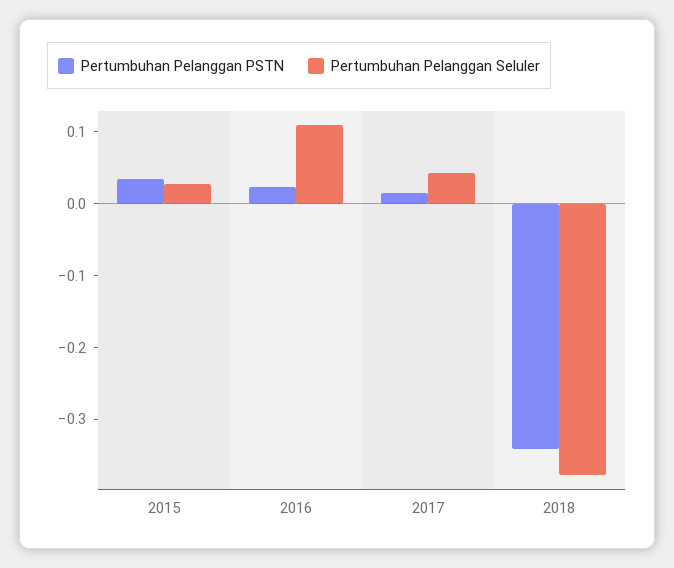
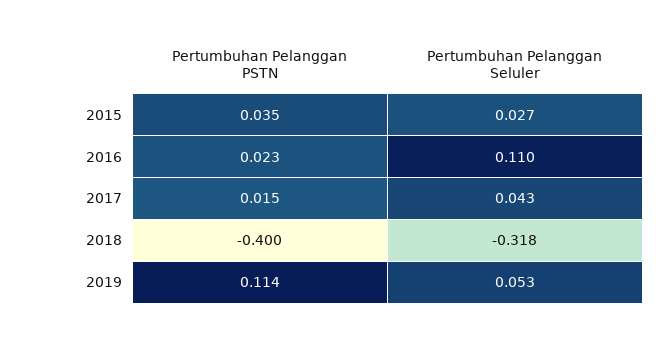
Pertumbuhan Pelanggan PSTN, 2018: -0.34 -> -0.4
Pertumbuhan Pelanggan Seluler, 2018: -0.38 -> -0.318
Pertumbuhan Pelanggan PSTN, 2019: none -> 0.114
Pertumbuhan Pelanggan Seluler, 2019: none -> 0.053

